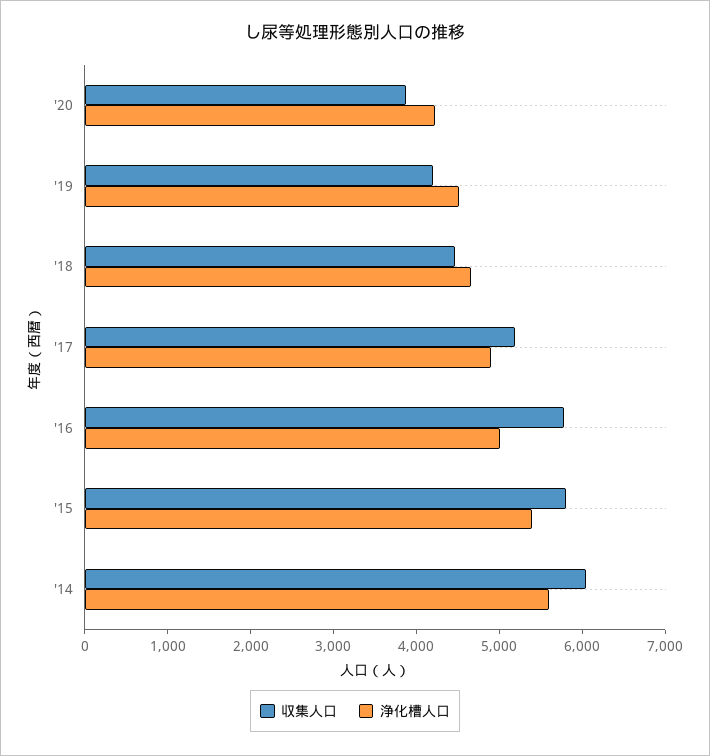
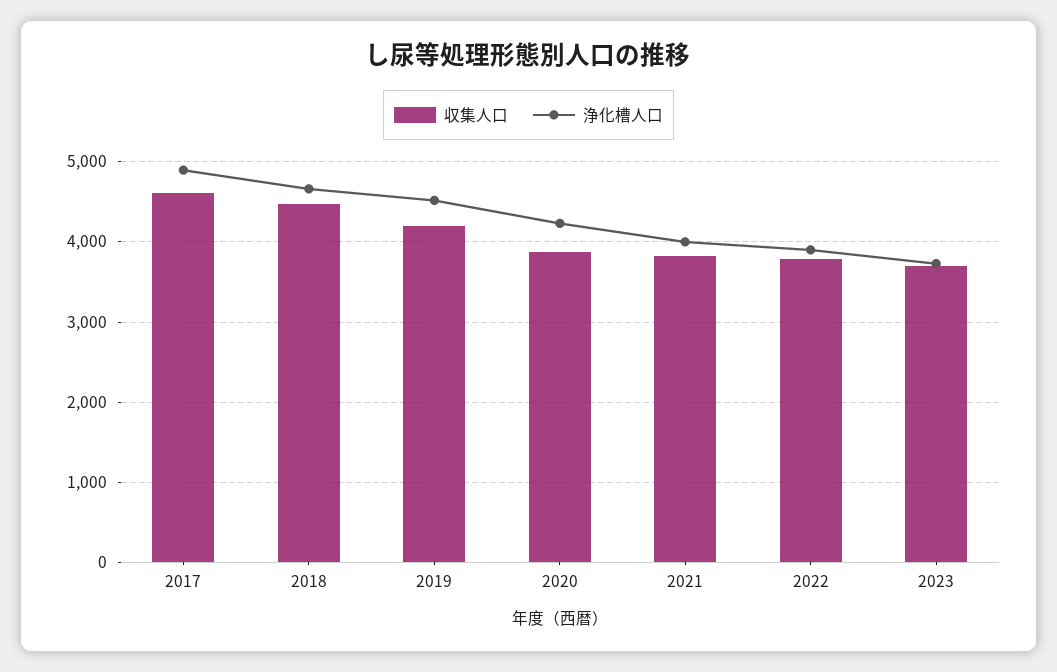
収集人口, '17: 5200 -> 4600
収集人口, '16: 5800 -> none
浄化槽人口, '16: 5000 -> none
収集人口, '15: 5800 -> none
浄化槽人口, '15: 5400 -> none
収集人口, '14: 6000 -> none
浄化槽人口, '14: 5600 -> none
収集人口, 2021: none -> 3800
浄化槽人口, 2021: none -> 4000
収集人口, 2022: none -> 3800
浄化槽人口, 2022: none -> 3900
収集人口, 2023: none -> 3700
浄化槽人口, 2023: none -> 3700

